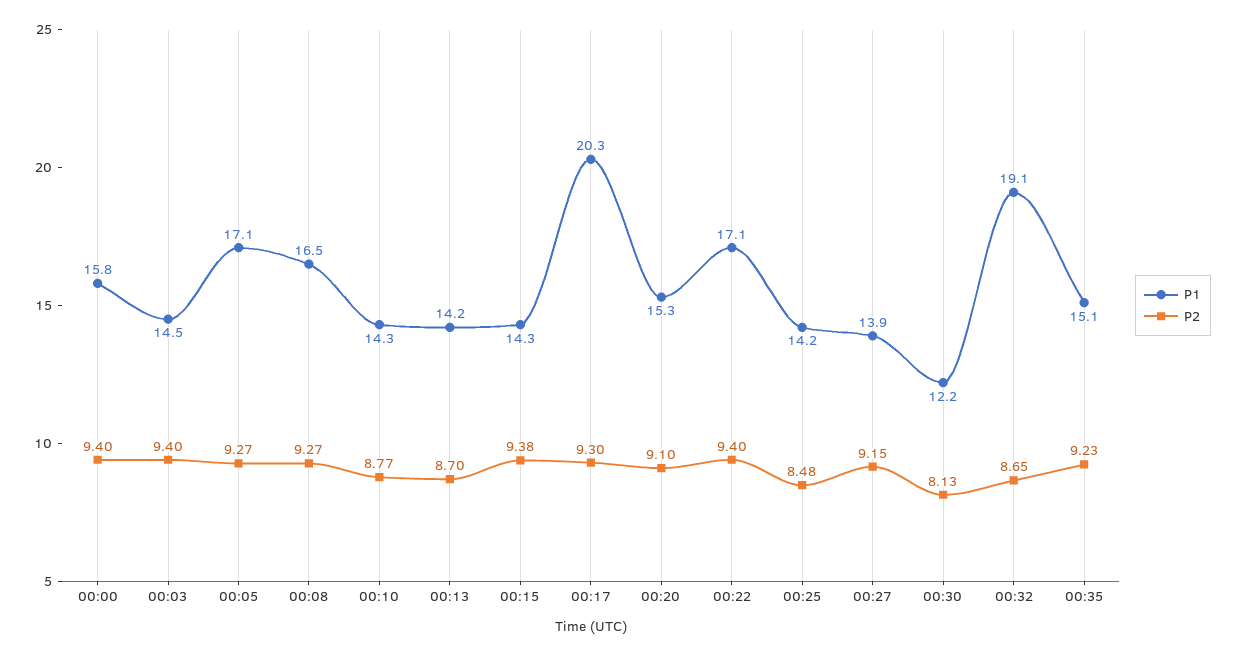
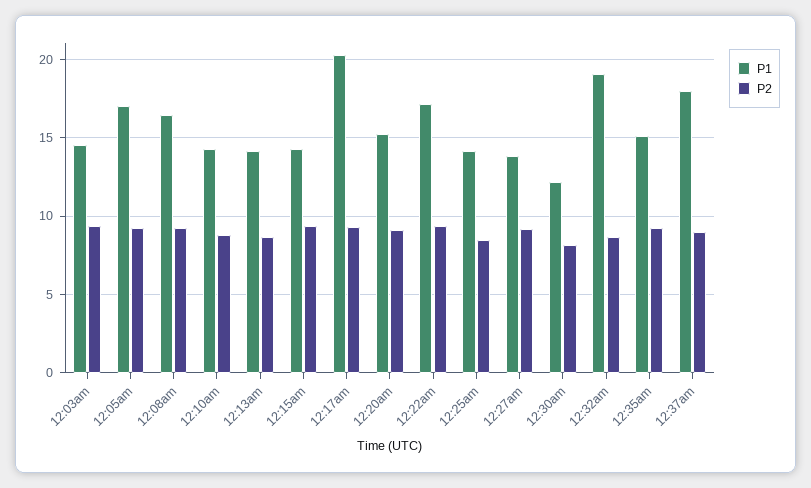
P1, 00:00: 15.8 -> none
P2, 00:00: 9.4 -> none
P1, 12:37am: none -> 18
P2, 12:37am: none -> 9

